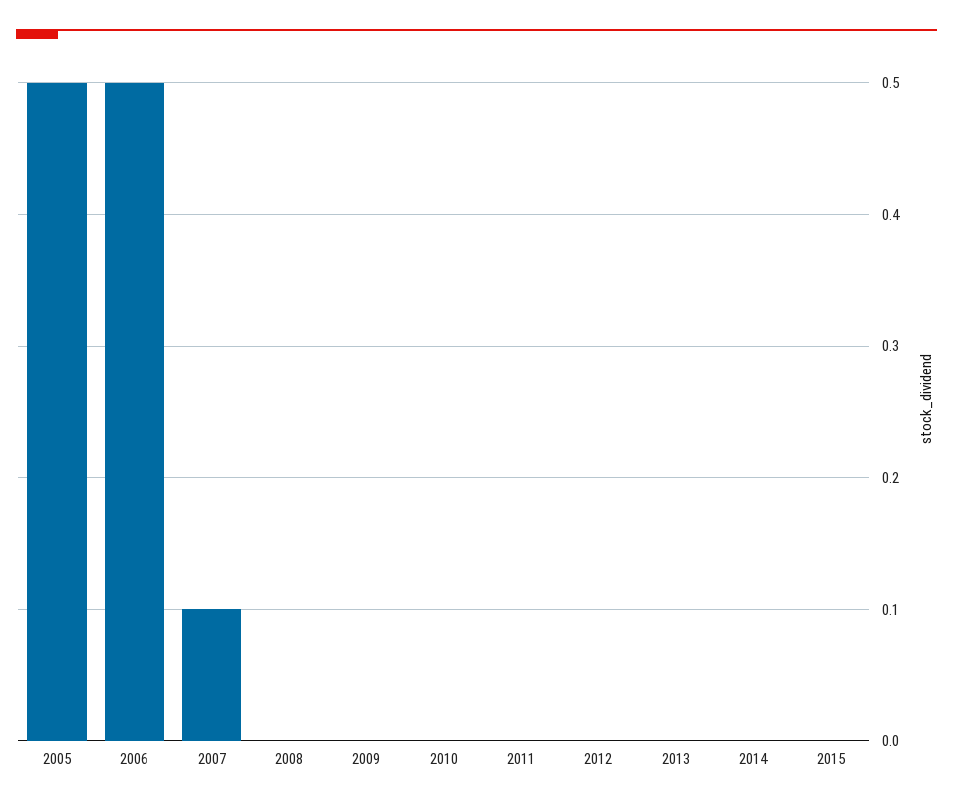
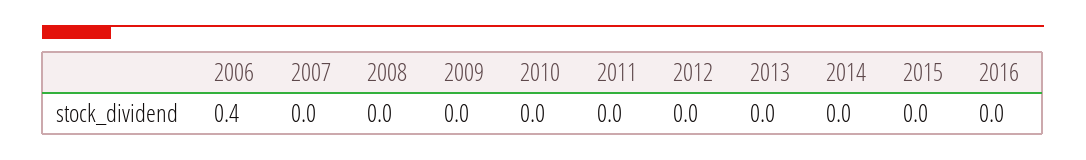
2005: 0.5 -> none
2006: 0.5 -> 0.4
2007: 0.1 -> 0
2016: none -> 0

